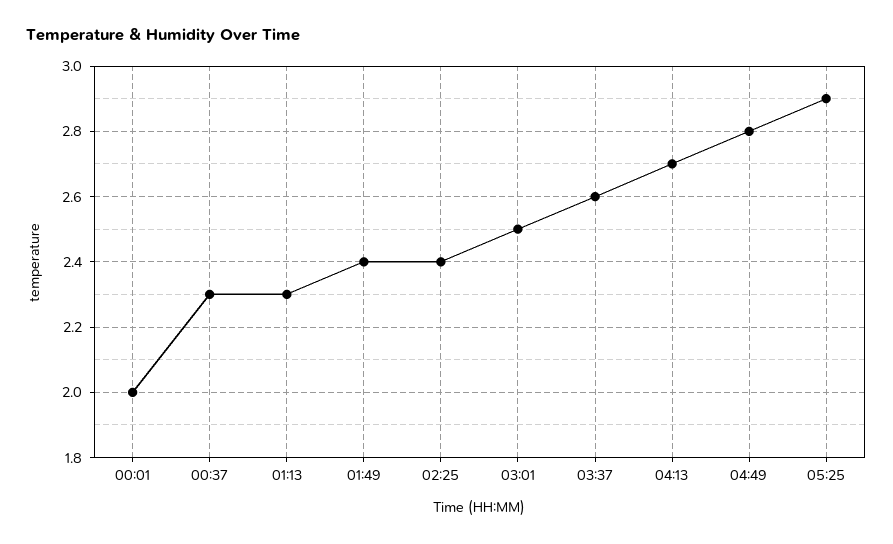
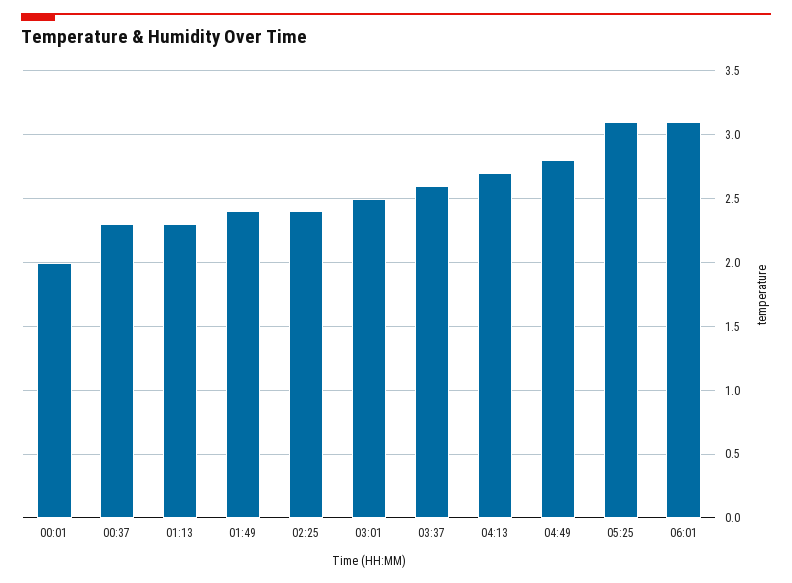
05:25: 2.9 -> 3.1
06:01: none -> 3.1

